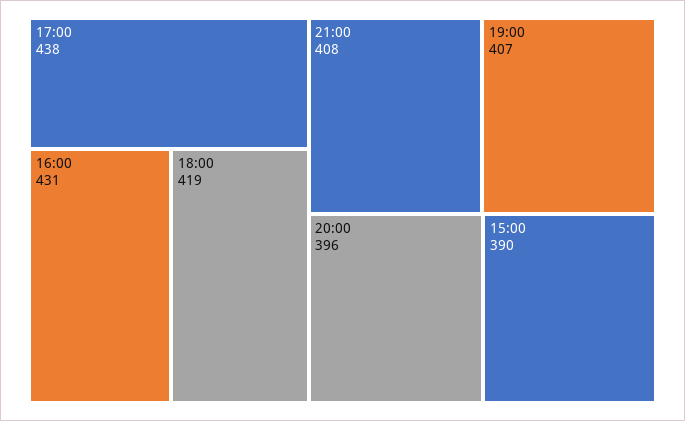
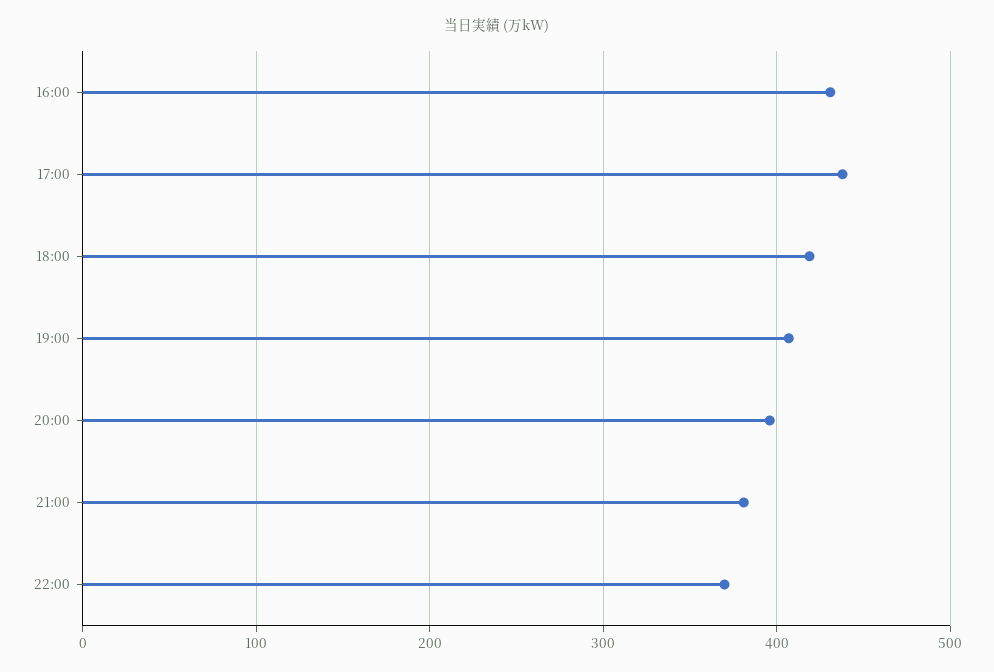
21:00: 408 -> 380
15:00: 390 -> none
22:00: none -> 370

